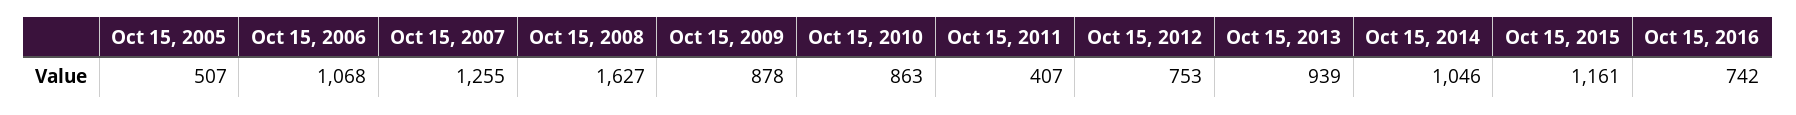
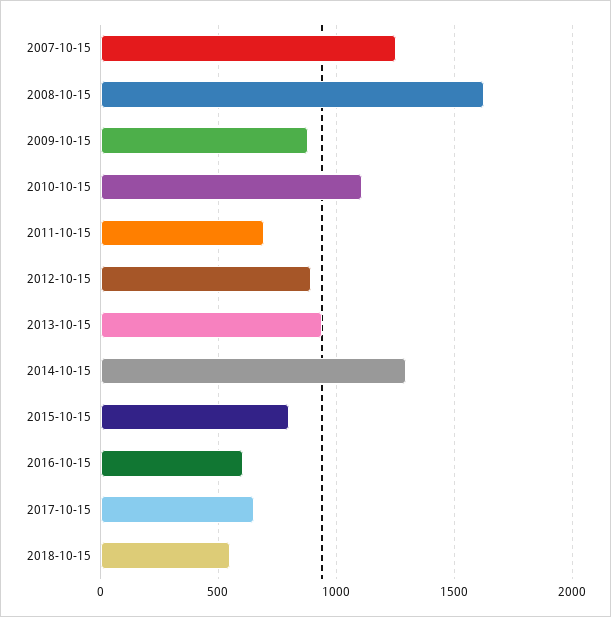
Oct 15, 2005: 507 -> none
Oct 15, 2006: 1068 -> none
Oct 15, 2010: 863 -> 1100
Oct 15, 2011: 407 -> 700
Oct 15, 2012: 753 -> 900
Oct 15, 2014: 1046 -> 1300
Oct 15, 2015: 1161 -> 800
Oct 15, 2016: 742 -> 600
2017-10-15: none -> 650
2018-10-15: none -> 550

